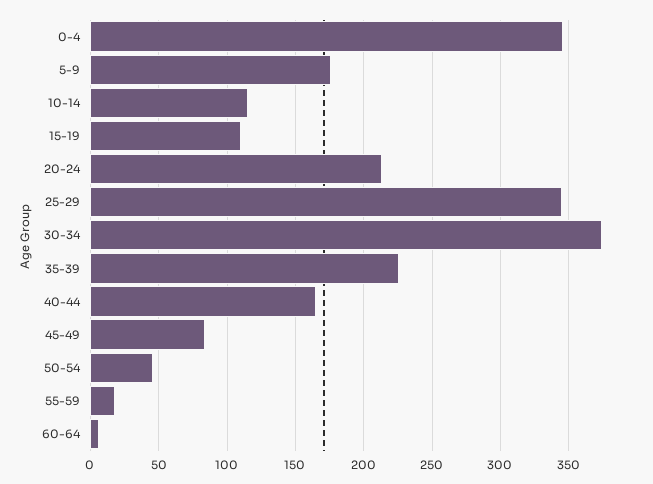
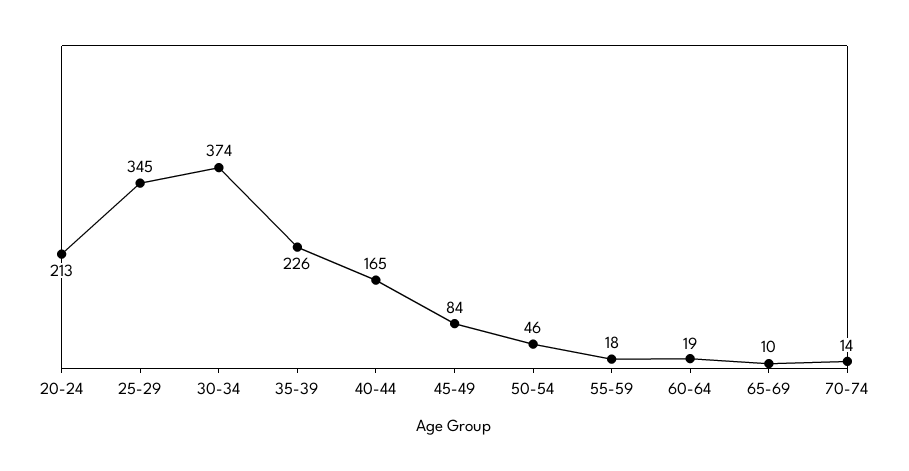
0-4: 345 -> none
5-9: 175 -> none
10-14: 115 -> none
15-19: 110 -> none
60-64: 5 -> 19
65-69: none -> 10
70-74: none -> 14

